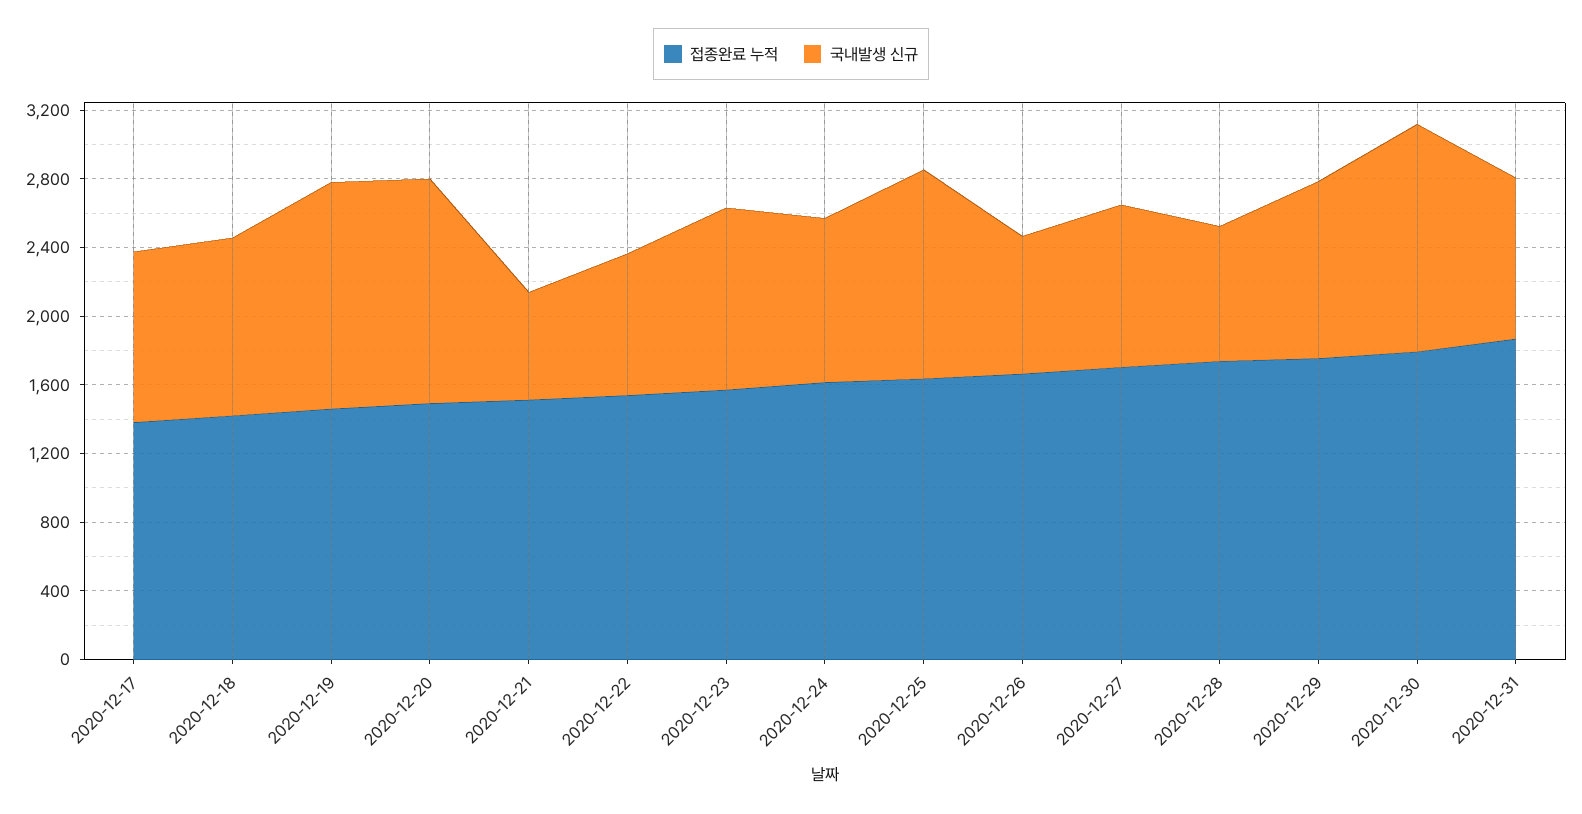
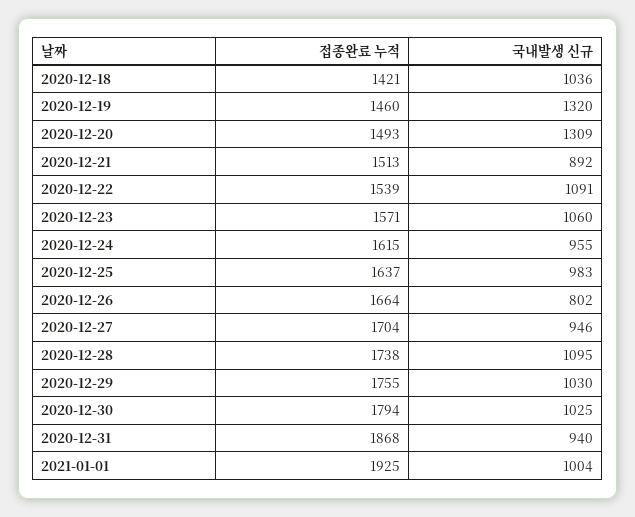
접종완료 누적, 2020-12-17: 1400 -> none
국내발생 신규, 2020-12-17: 1000 -> none
국내발생 신규, 2020-12-21: 600 -> 892
국내발생 신규, 2020-12-22: 800 -> 1091
국내발생 신규, 2020-12-25: 1200 -> 983
국내발생 신규, 2020-12-28: 800 -> 1095
국내발생 신규, 2020-12-30: 1300 -> 1025
접종완료 누적, 2021-01-01: none -> 1925
국내발생 신규, 2021-01-01: none -> 1004

